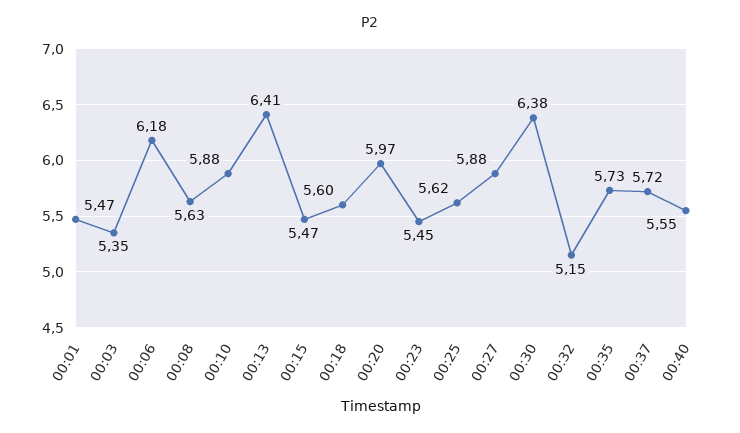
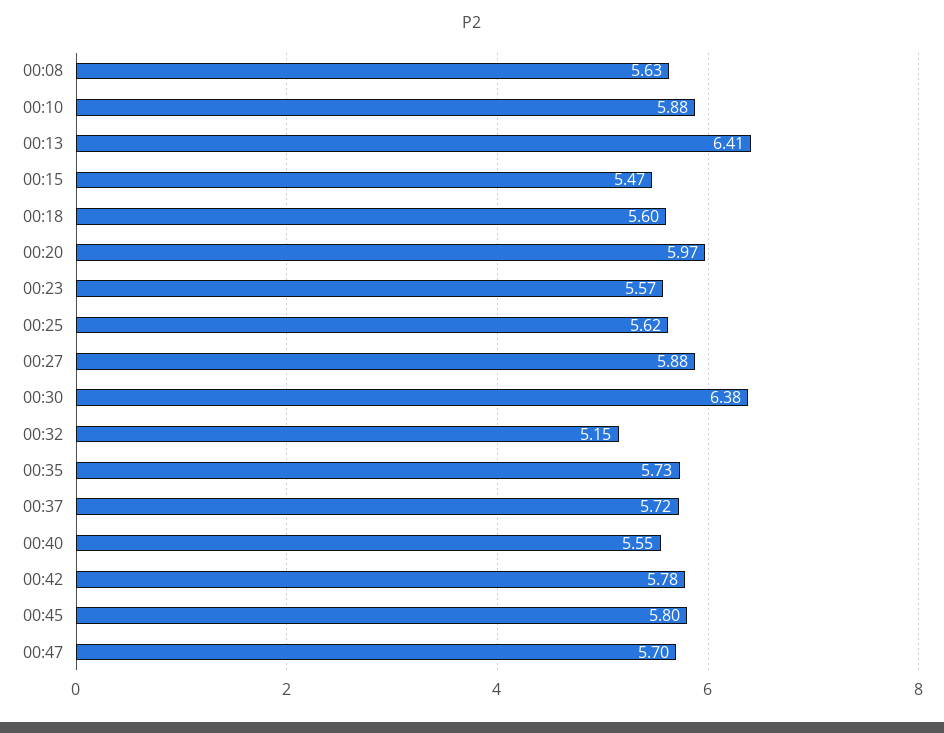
00:01: 5.47 -> none
00:03: 5.35 -> none
00:06: 6.18 -> none
00:23: 5.45 -> 5.57
00:42: none -> 5.78
00:45: none -> 5.8
00:47: none -> 5.7

